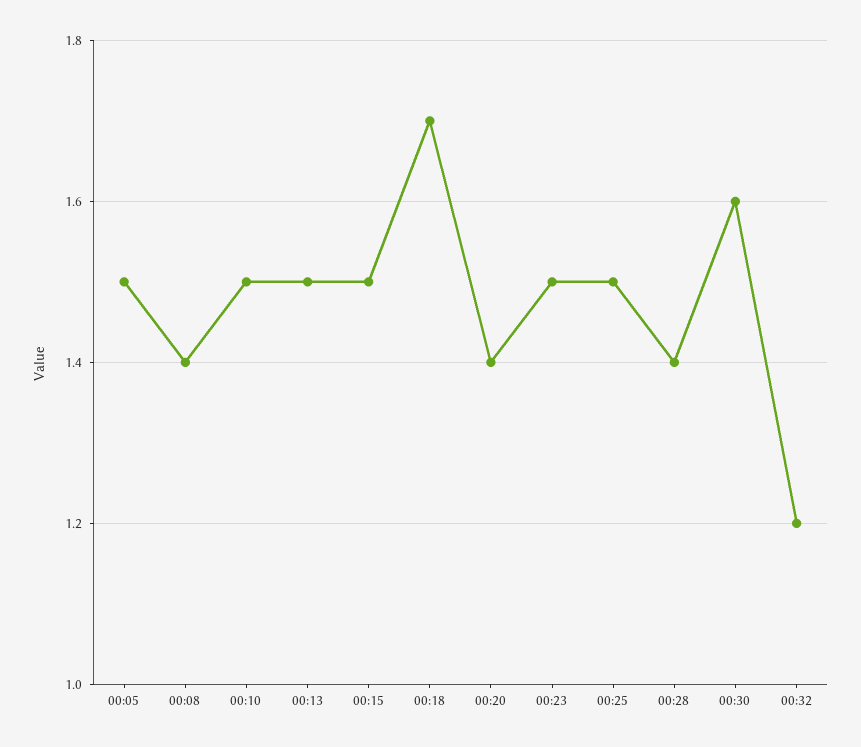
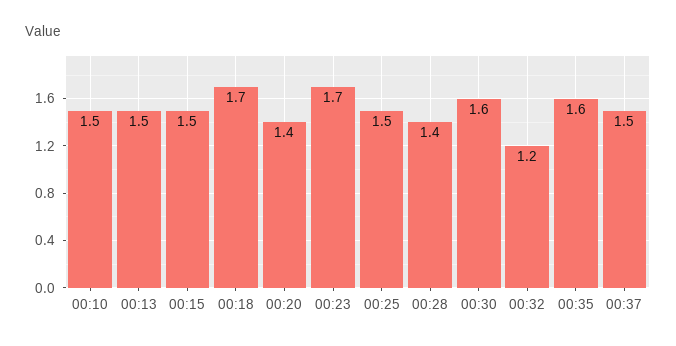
00:05: 1.5 -> none
00:08: 1.4 -> none
00:23: 1.5 -> 1.7
00:35: none -> 1.6
00:37: none -> 1.5

